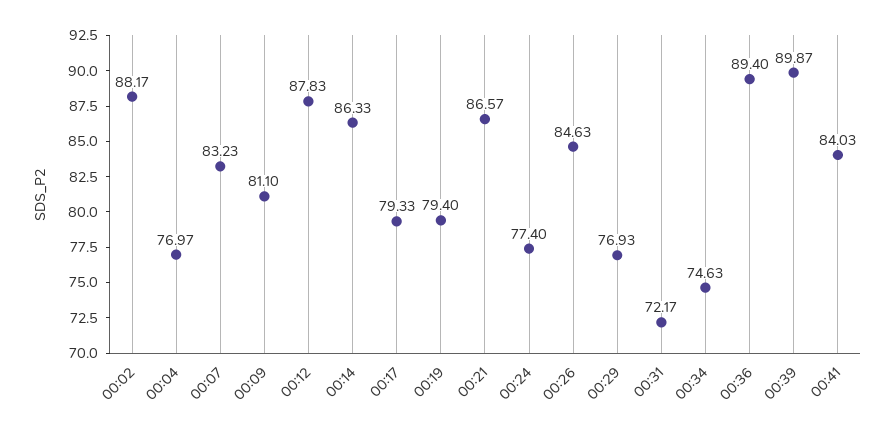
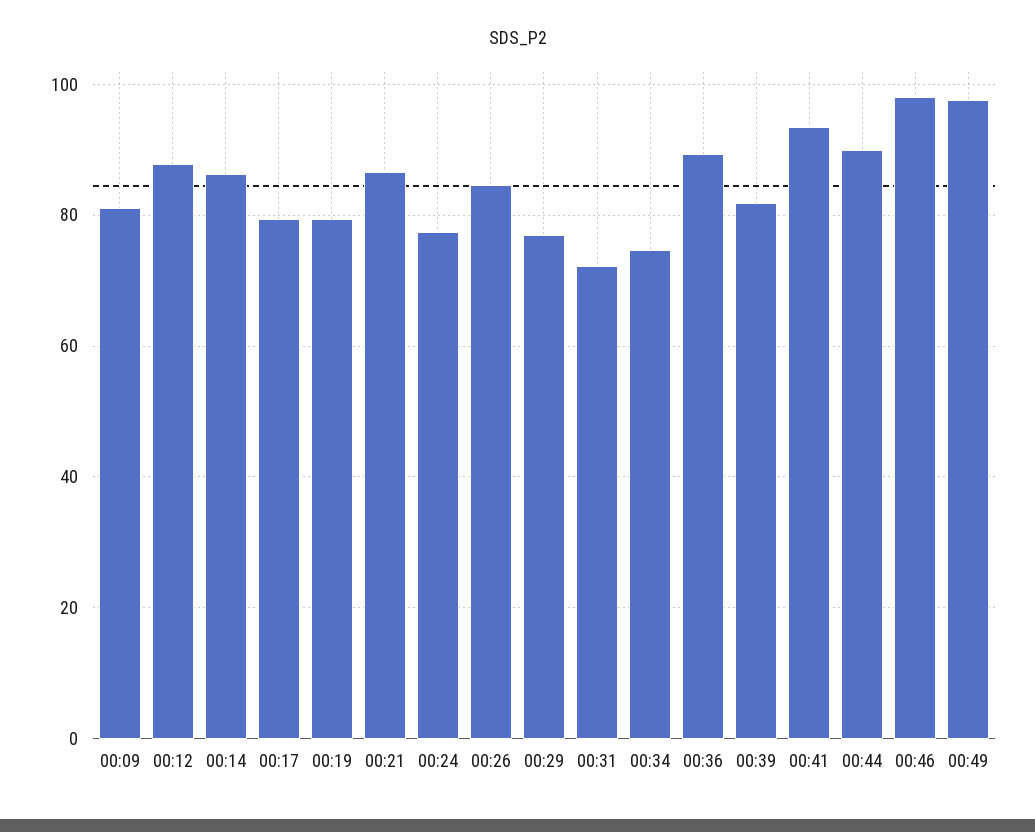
00:02: 88.17 -> none
00:04: 76.97 -> none
00:07: 83.23 -> none
00:39: 89.87 -> 82
00:41: 84.03 -> 94
00:44: none -> 90
00:46: none -> 98
00:49: none -> 98

